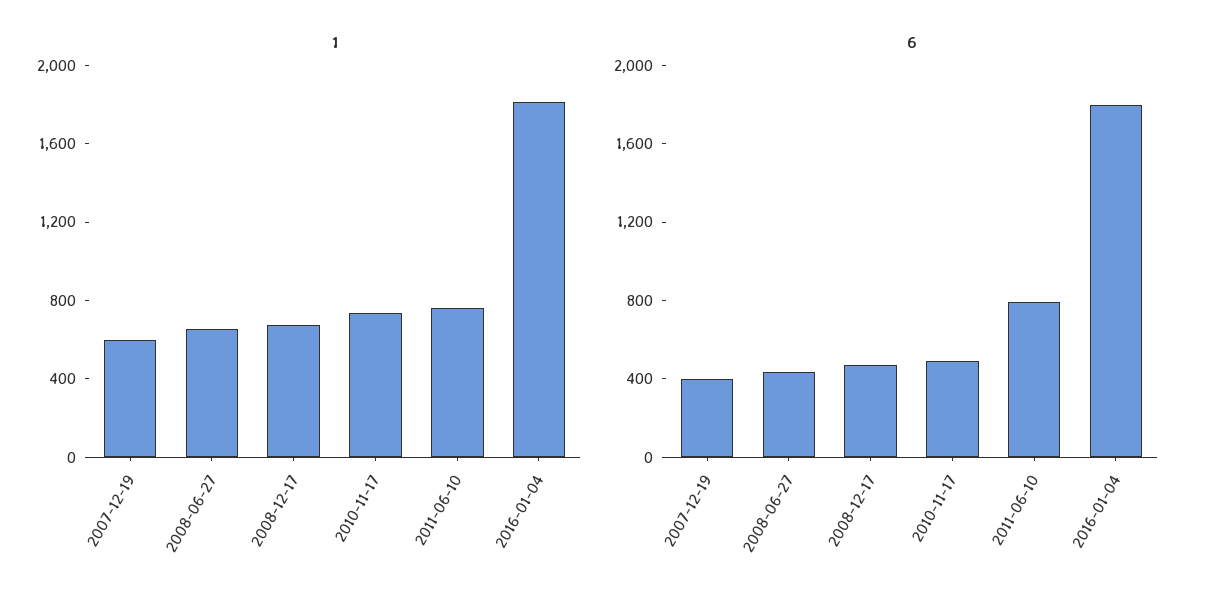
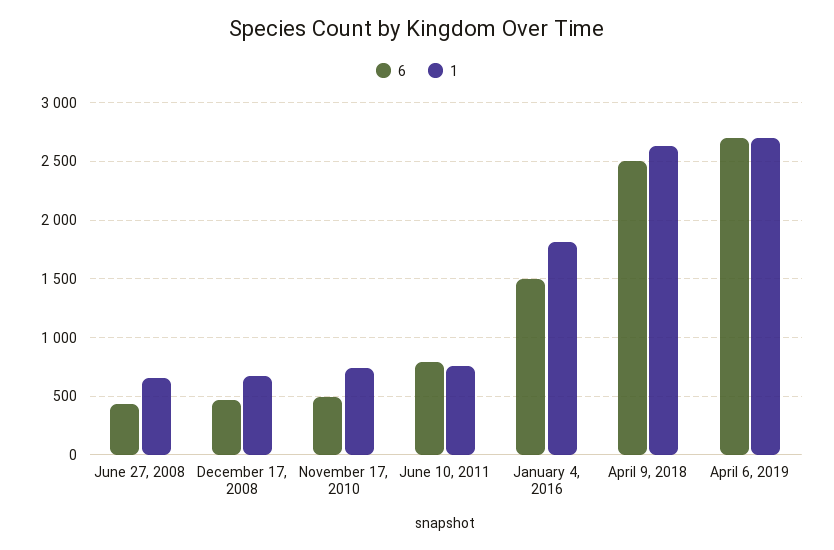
1, 2007-12-19: 600 -> none
6, 2007-12-19: 400 -> none
6, 2016-01-04: 1800 -> 1500
6, April 9, 2018: none -> 2500
1, April 9, 2018: none -> 2600
6, April 6, 2019: none -> 2700
1, April 6, 2019: none -> 2700

